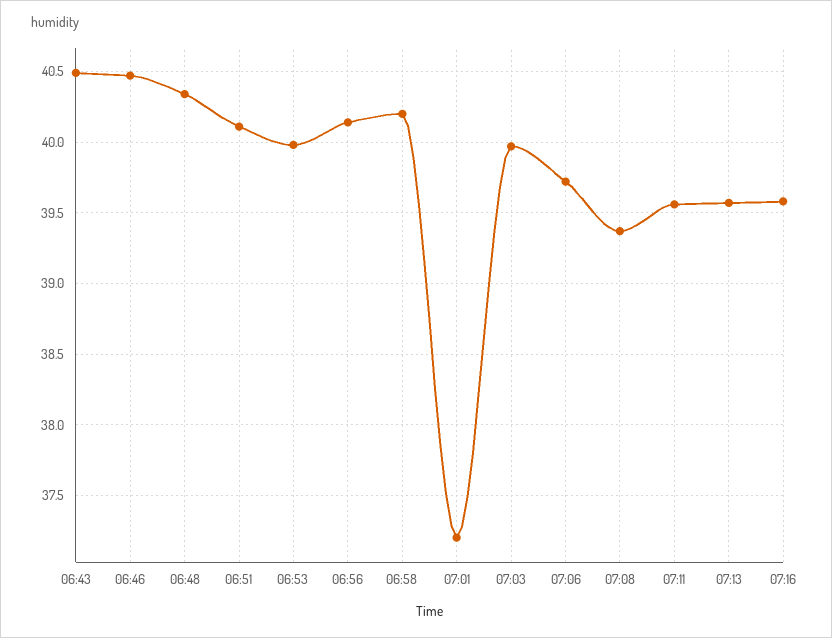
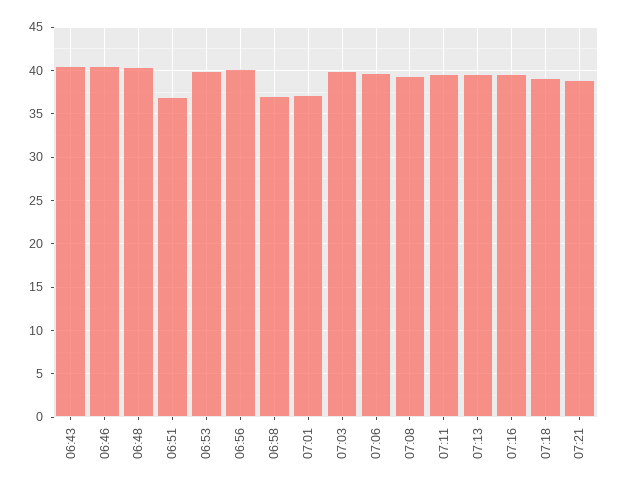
06:51: 40.1 -> 37
06:58: 40.2 -> 37
07:18: none -> 39
07:21: none -> 39

